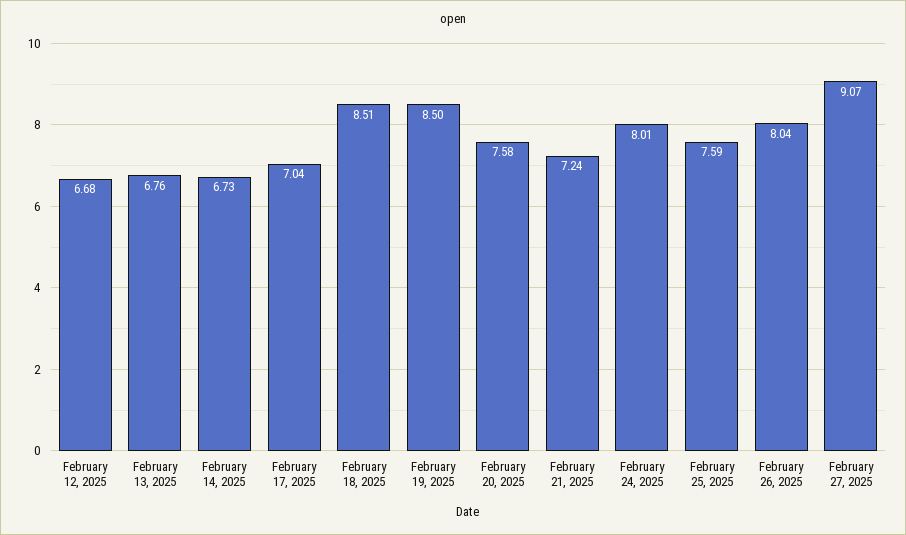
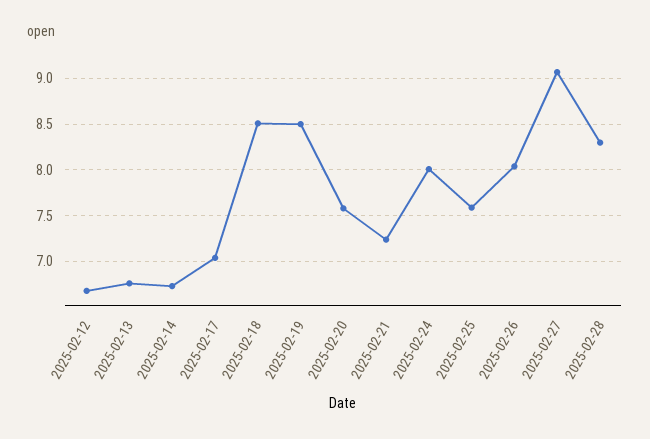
2025-02-28: none -> 8.3

